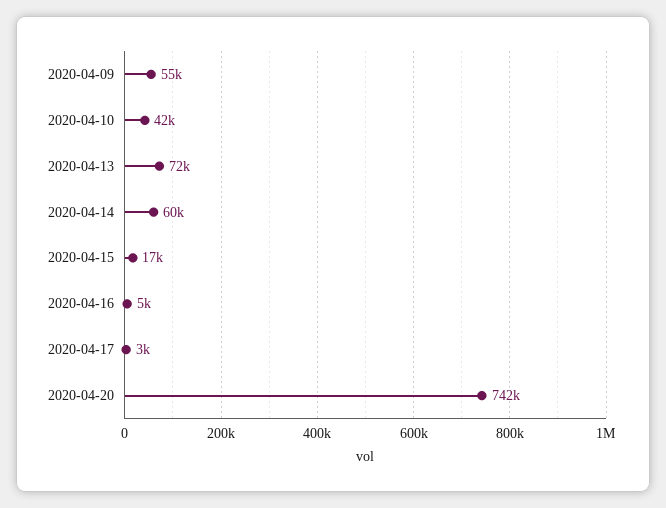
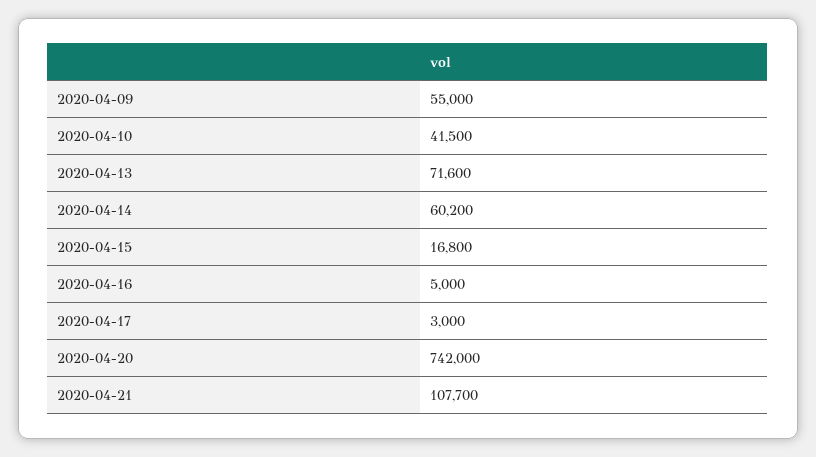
2020-04-21: none -> 107700

